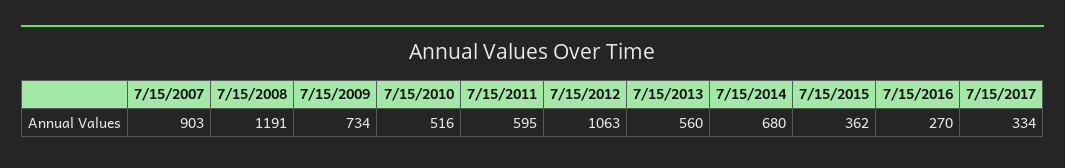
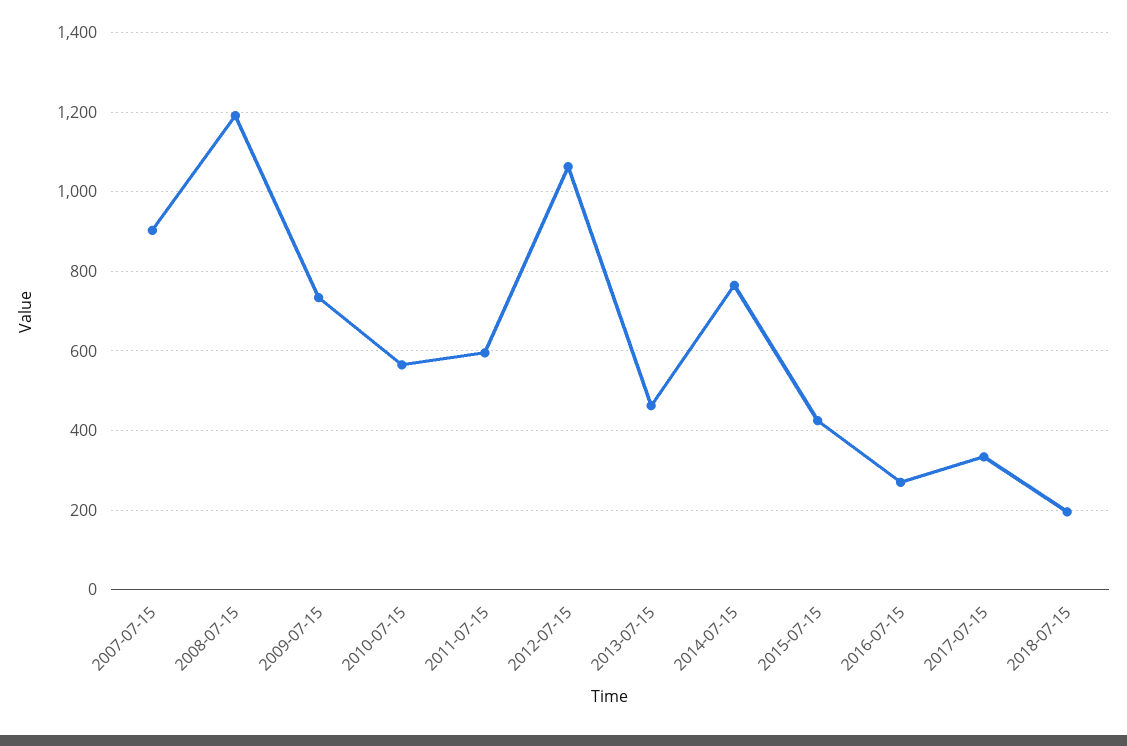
7/15/2010: 516 -> 560
7/15/2013: 560 -> 460
7/15/2014: 680 -> 760
7/15/2015: 362 -> 420
2018-07-15: none -> 200

